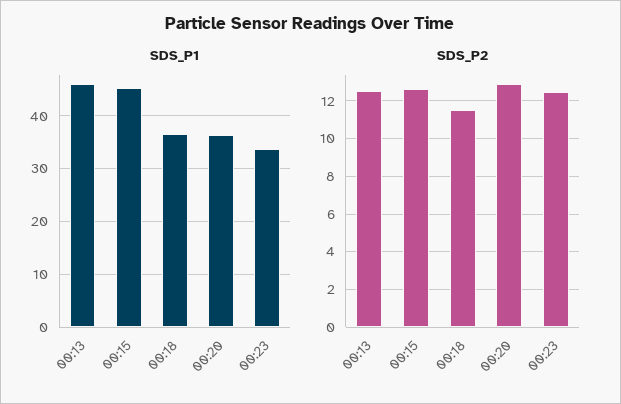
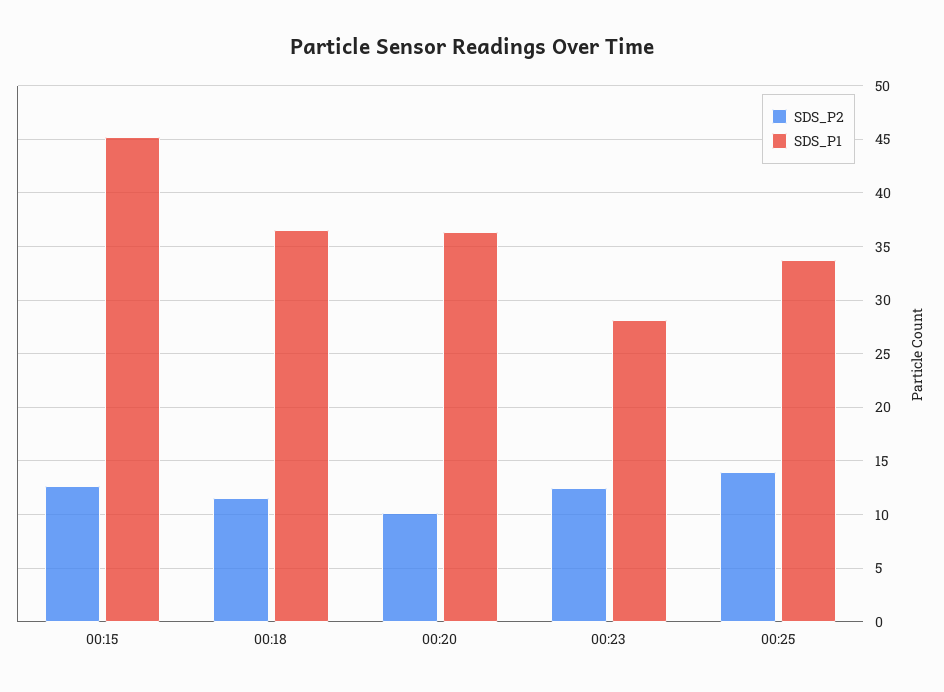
SDS_P1, 00:13: 46 -> none
SDS_P1, 00:23: 34 -> 28
SDS_P2, 00:13: 12.5 -> none
SDS_P2, 00:20: 13 -> 10
SDS_P2, 00:25: none -> 14
SDS_P1, 00:25: none -> 34

